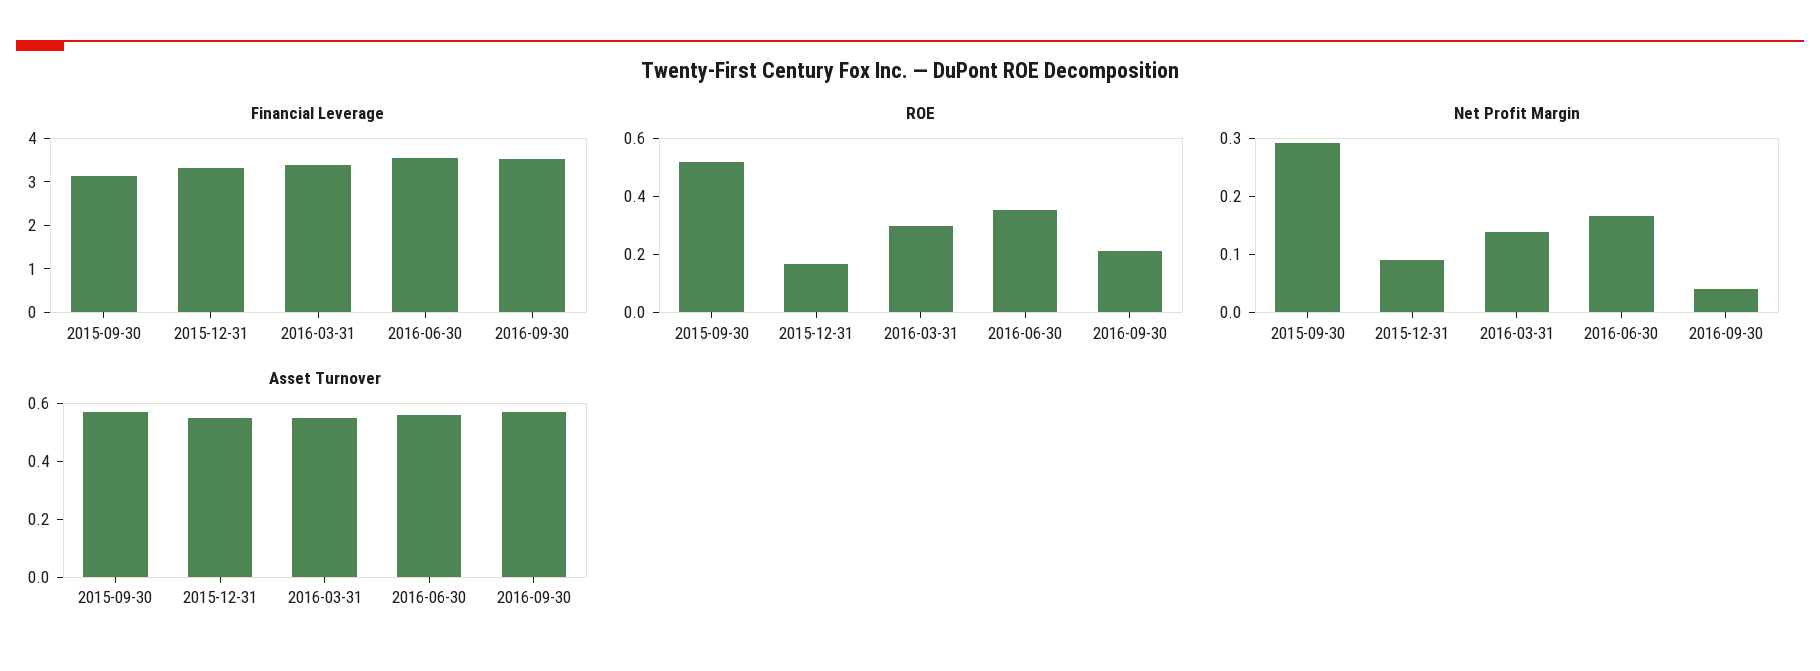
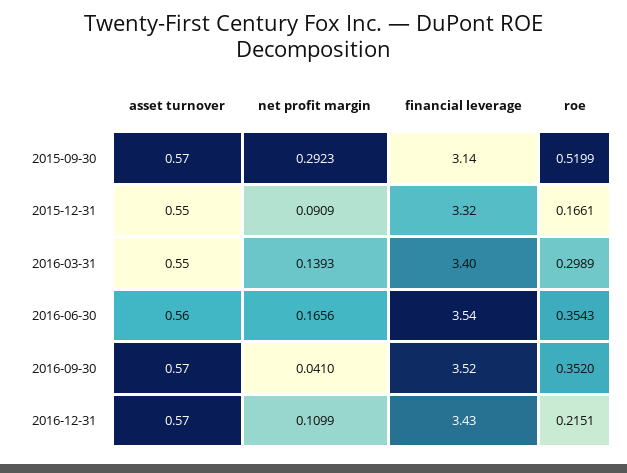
ROE, 2016-09-30: 0.2 -> 0.352
Asset Turnover, 2016-12-31: none -> 0.57
Net Profit Margin, 2016-12-31: none -> 0.1099
Financial Leverage, 2016-12-31: none -> 3.43
ROE, 2016-12-31: none -> 0.2151

